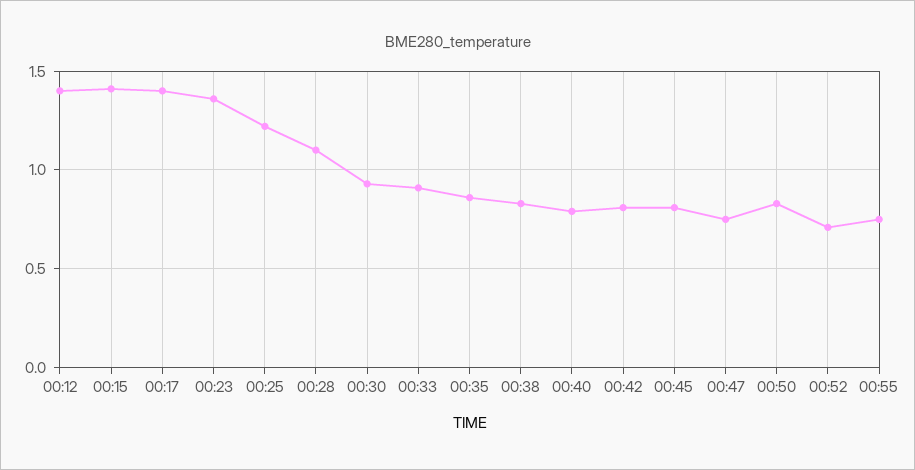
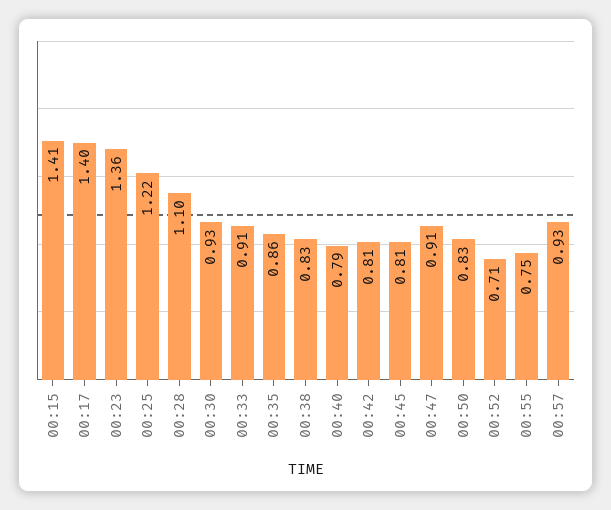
00:12: 1.4 -> none
00:47: 0.75 -> 0.91
00:57: none -> 0.93

